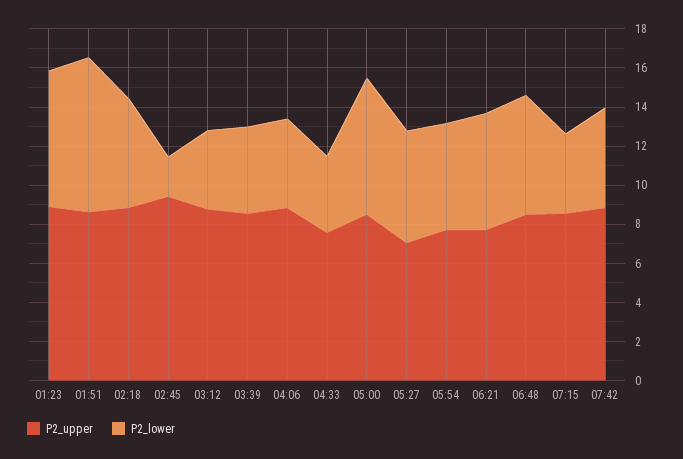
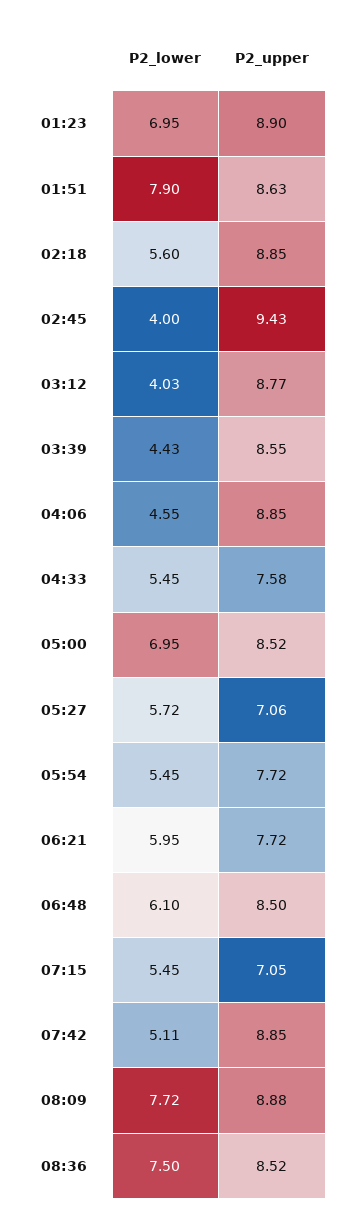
P2_lower, 02:45: 2 -> 4
P2_lower, 04:33: 4 -> 5.45
P2_upper, 07:15: 8.5 -> 7.05
P2_lower, 07:15: 4 -> 5.45
P2_lower, 08:09: none -> 7.72
P2_upper, 08:09: none -> 8.88
P2_lower, 08:36: none -> 7.5
P2_upper, 08:36: none -> 8.52

